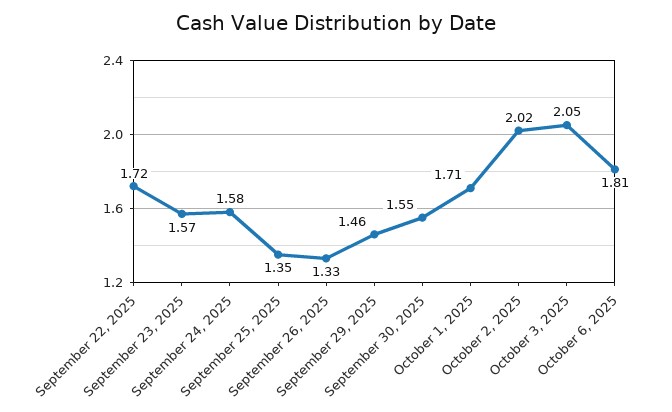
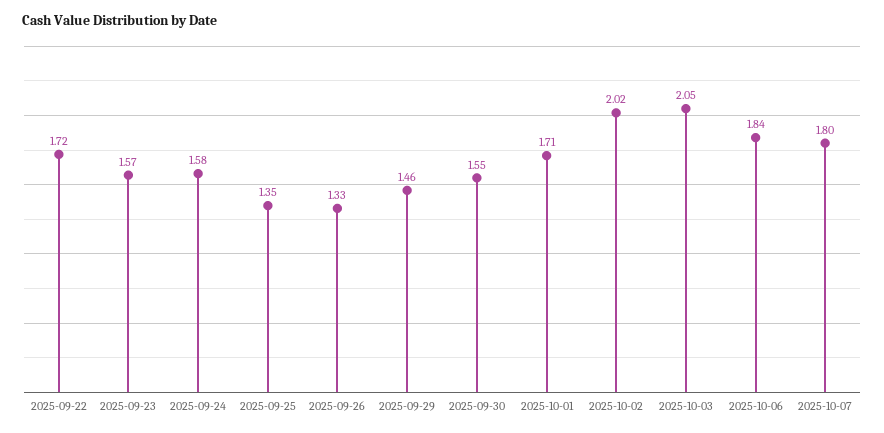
October 6, 2025: 1.81 -> 1.84
2025-10-07: none -> 1.8

